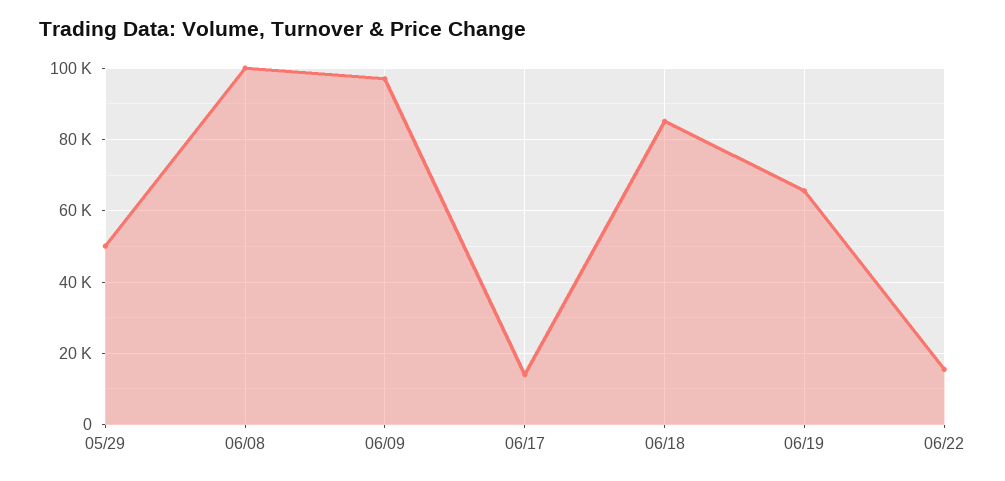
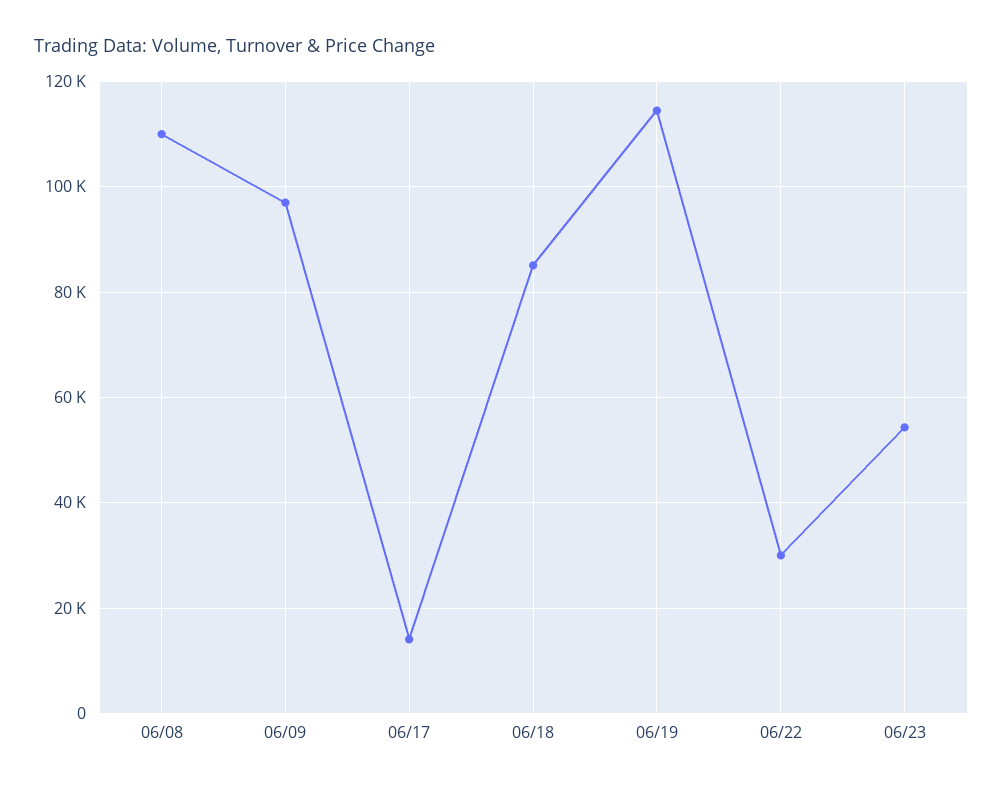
05/29: 50000 -> none
06/08: 100000 -> 110000
06/19: 66000 -> 114000
06/22: 16000 -> 30000
06/23: none -> 54000

